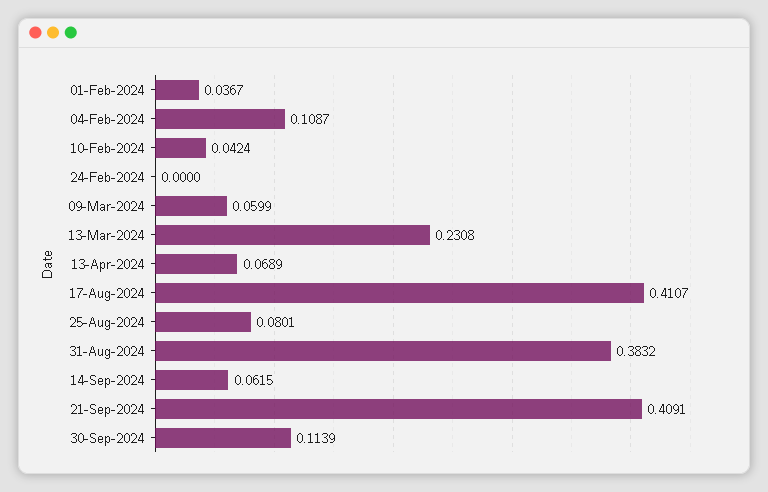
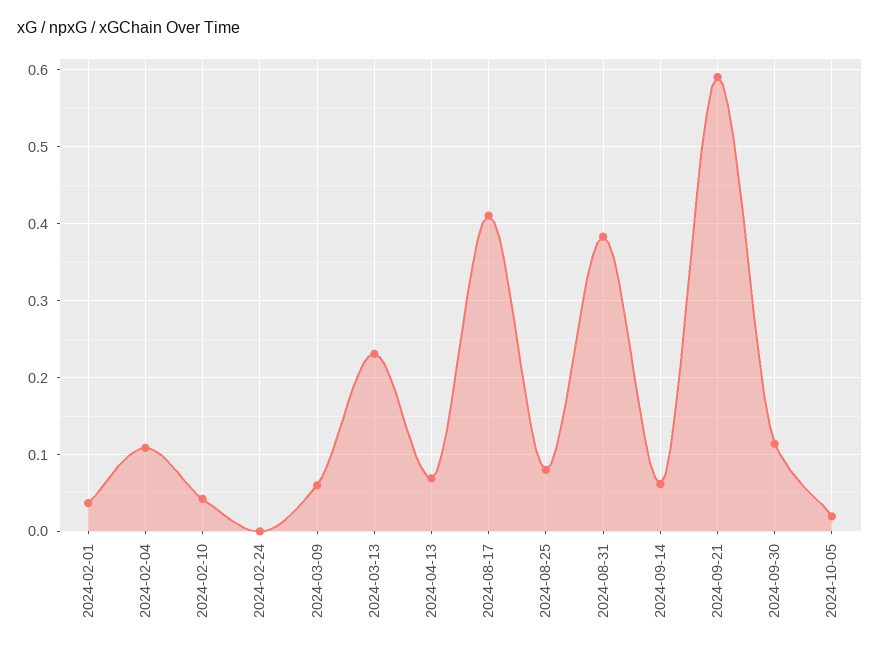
21-Sep-2024: 0.4091 -> 0.59
2024-10-05: none -> 0.02

